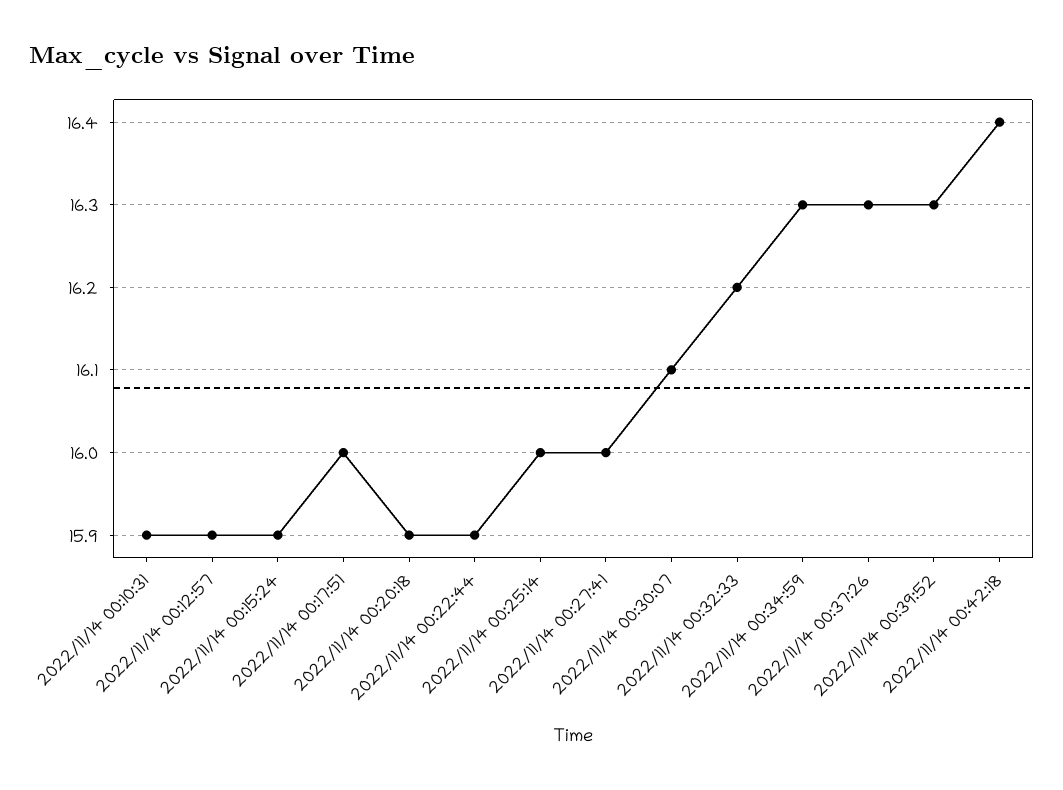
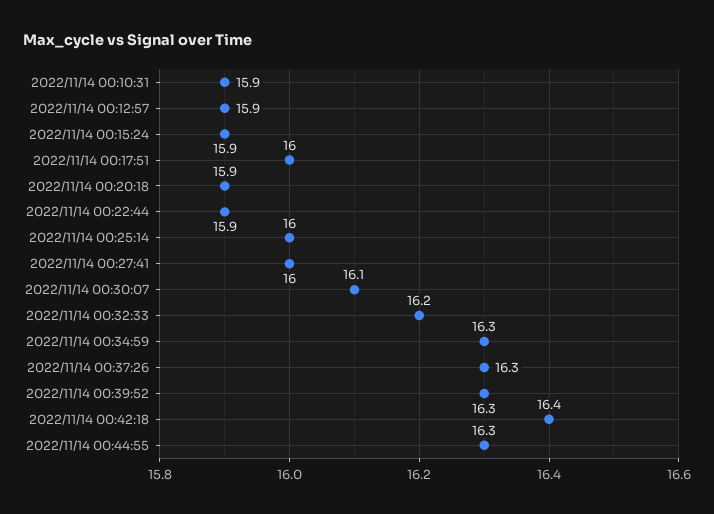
2022/11/14 00:44:55: none -> 16.3

